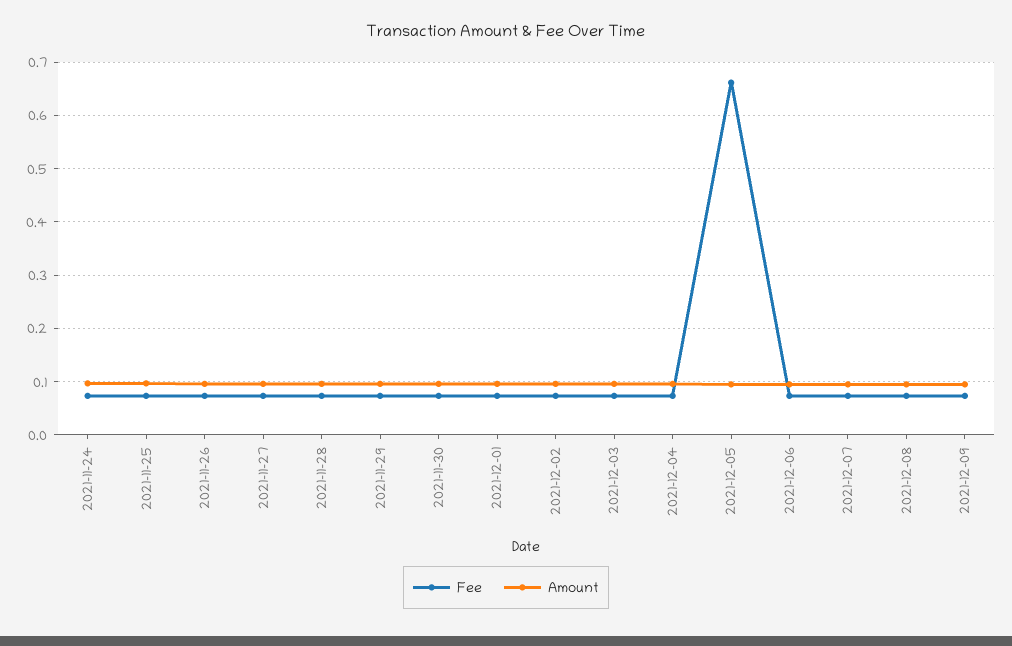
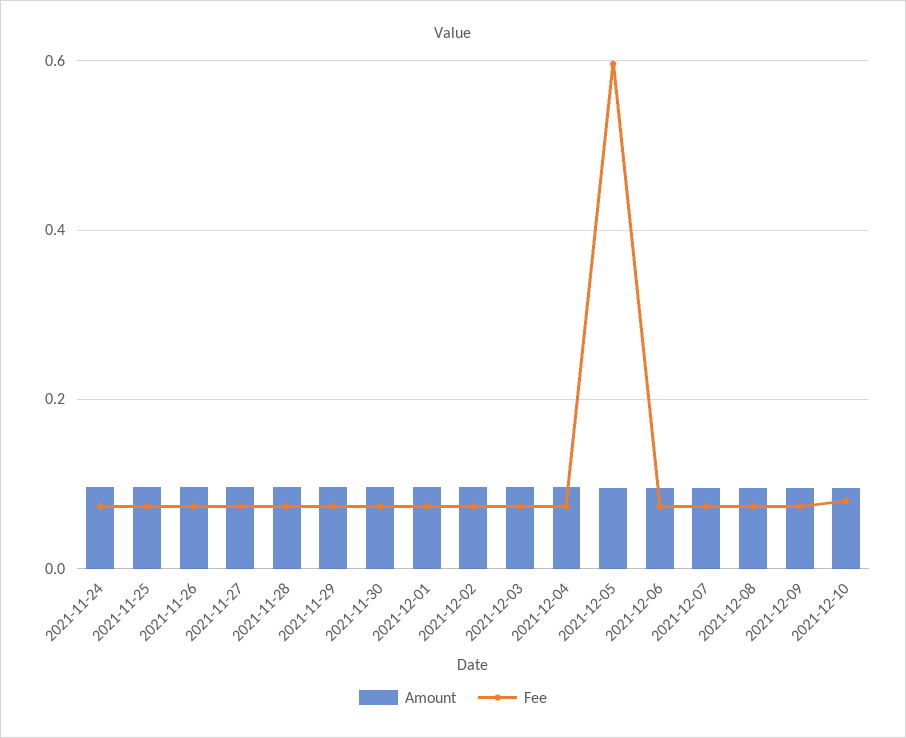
Fee, 2021-12-05: 0.66 -> 0.6
Amount, 2021-12-10: none -> 0.1
Fee, 2021-12-10: none -> 0.08

